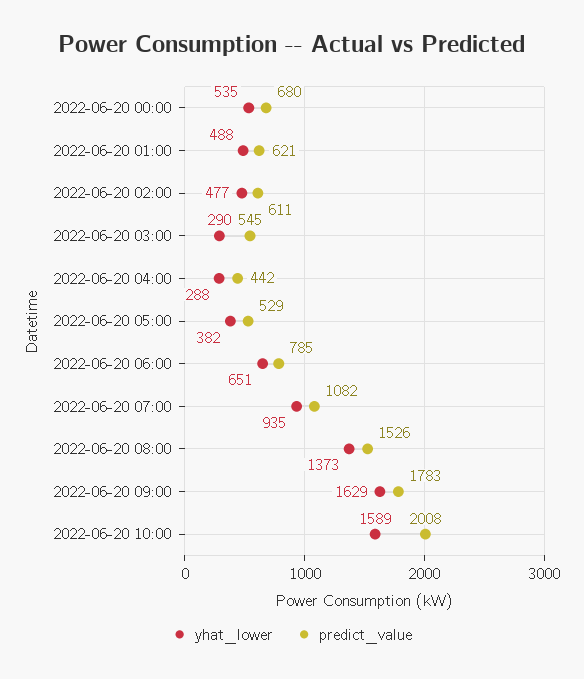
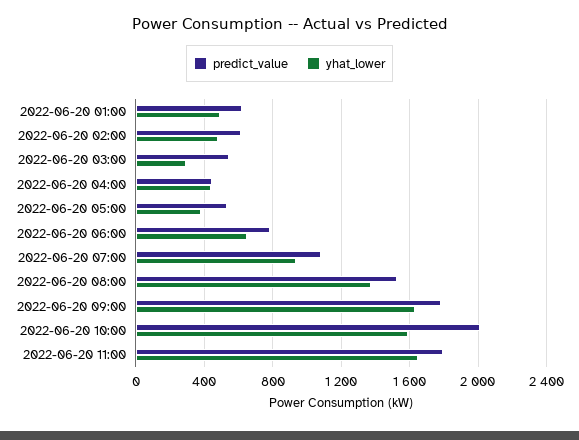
yhat_lower, 2022-06-20 00:00: 535 -> none
predict_value, 2022-06-20 00:00: 680 -> none
yhat_lower, 2022-06-20 04:00: 288 -> 450
predict_value, 2022-06-20 11:00: none -> 1800
yhat_lower, 2022-06-20 11:00: none -> 1650

